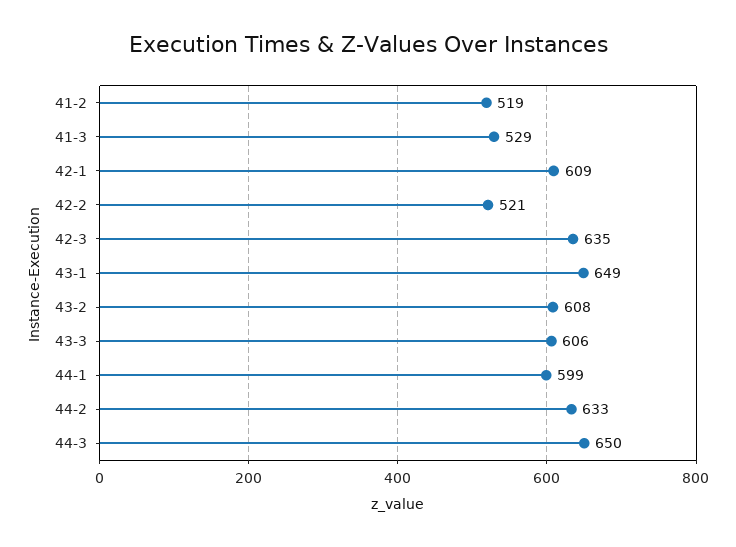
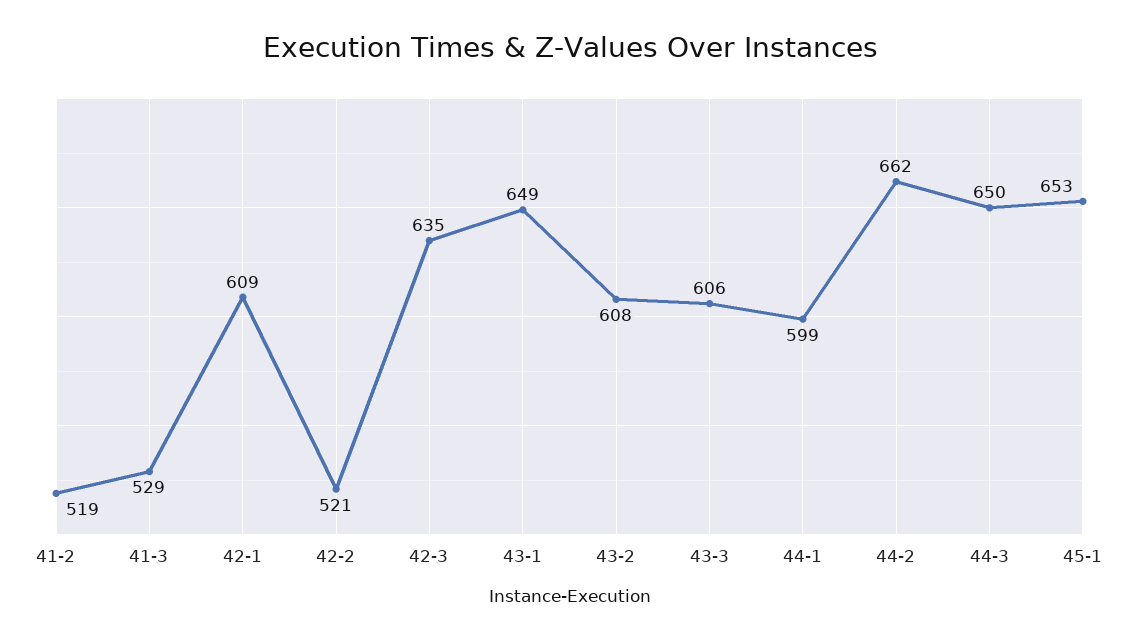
44-2: 633 -> 662
45-1: none -> 653

